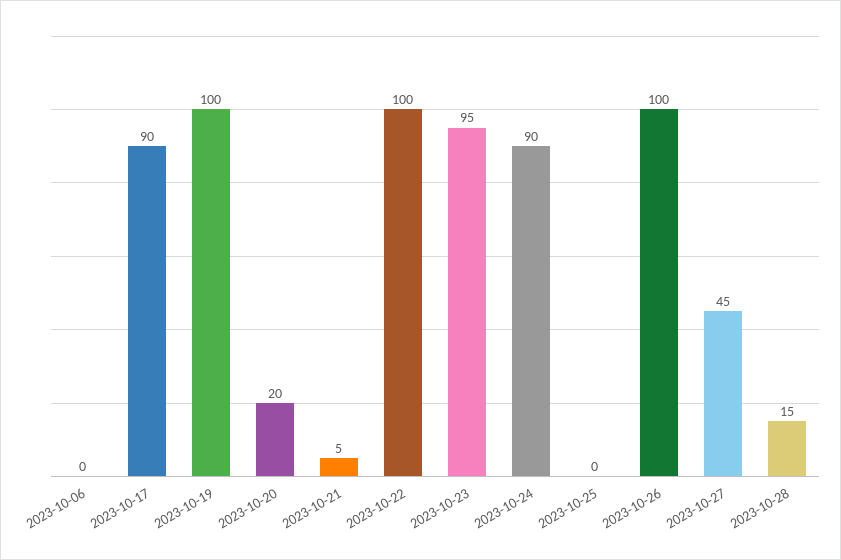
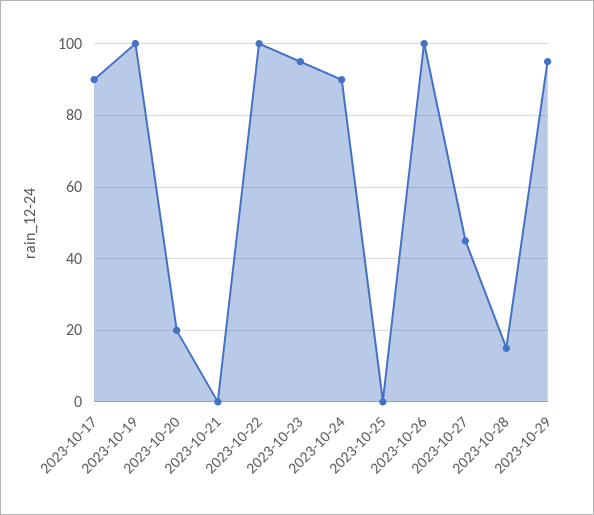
2023-10-06: 0 -> none
2023-10-21: 5 -> 0
2023-10-29: none -> 95

